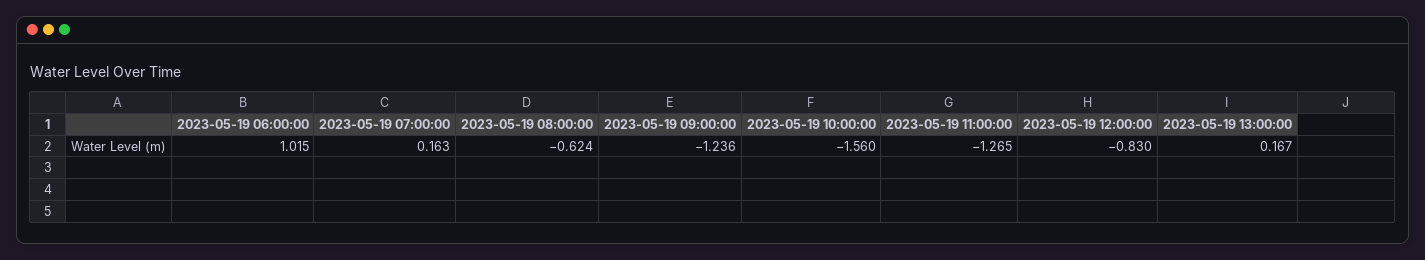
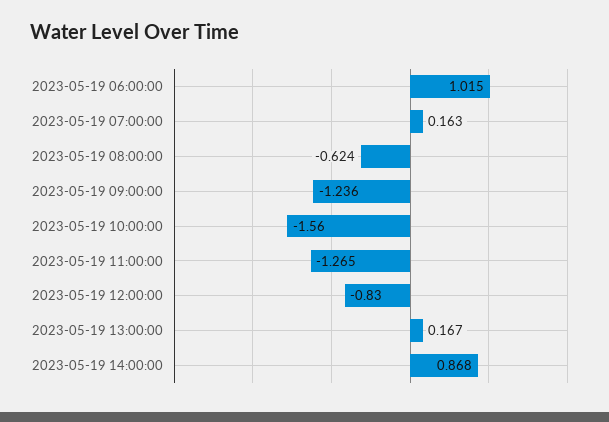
2023-05-19 14:00:00: none -> 0.868

